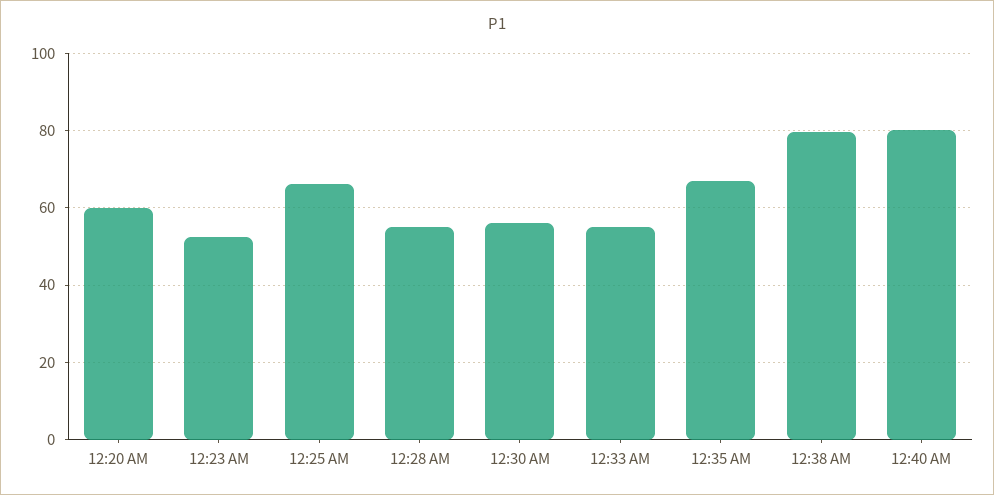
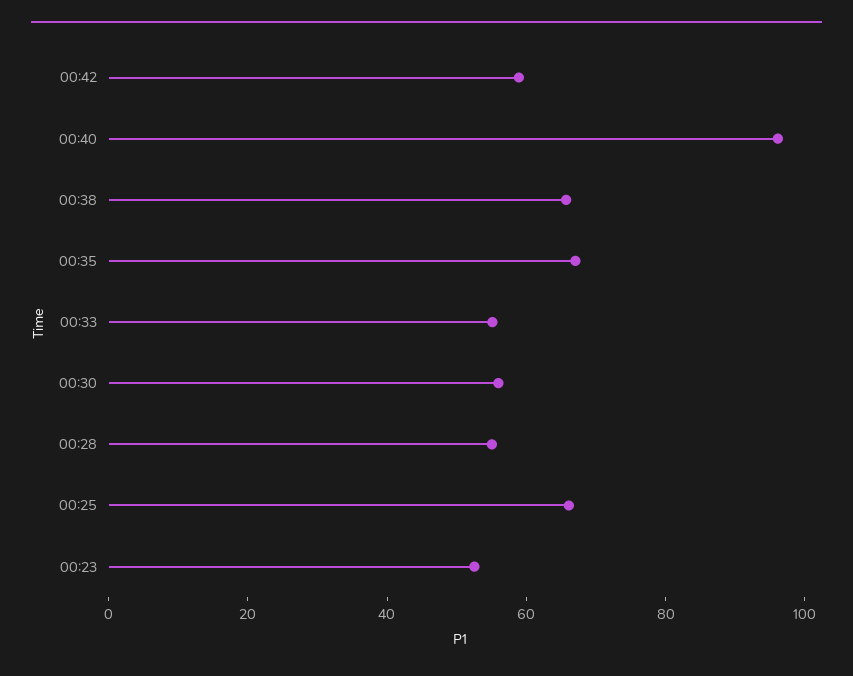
12:20 AM: 60 -> none
12:38 AM: 80 -> 65
12:40 AM: 80 -> 95
00:42: none -> 60

